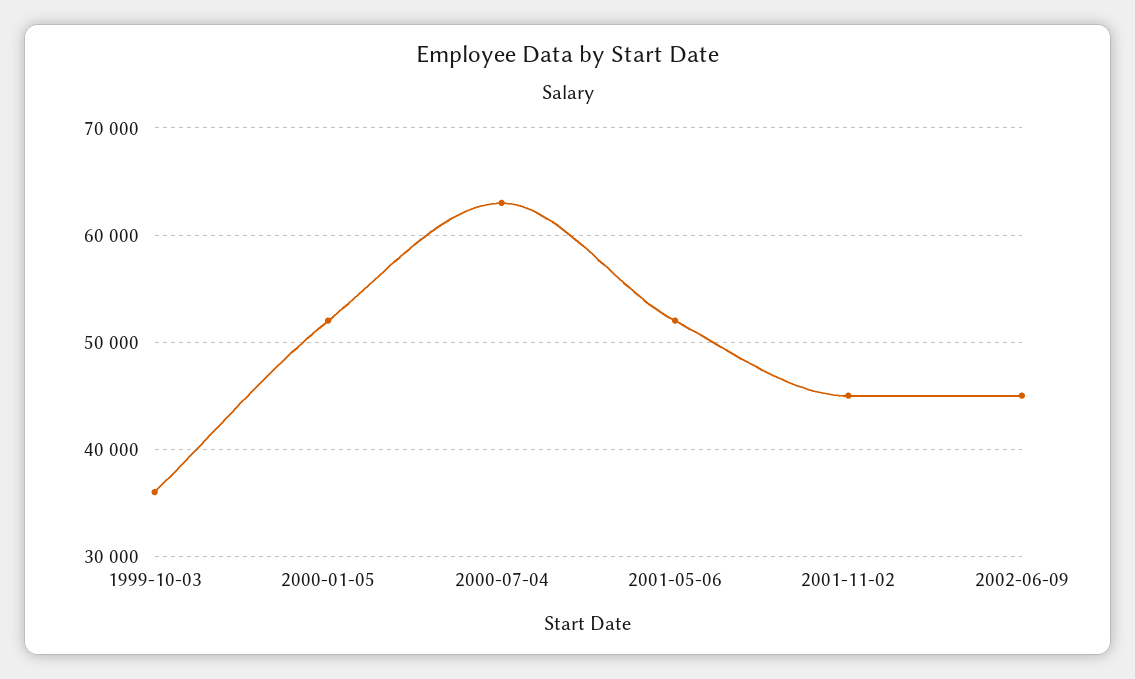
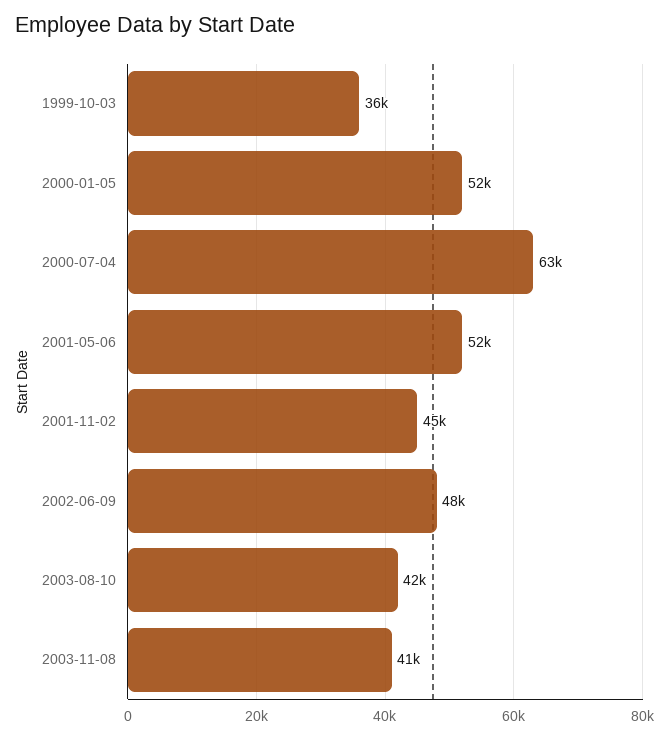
2002-06-09: 45000 -> 48000
2003-08-10: none -> 42000
2003-11-08: none -> 41000

